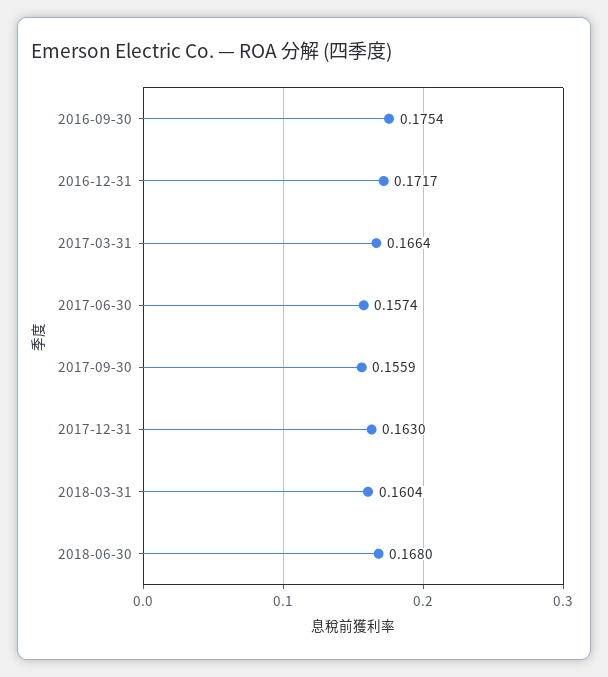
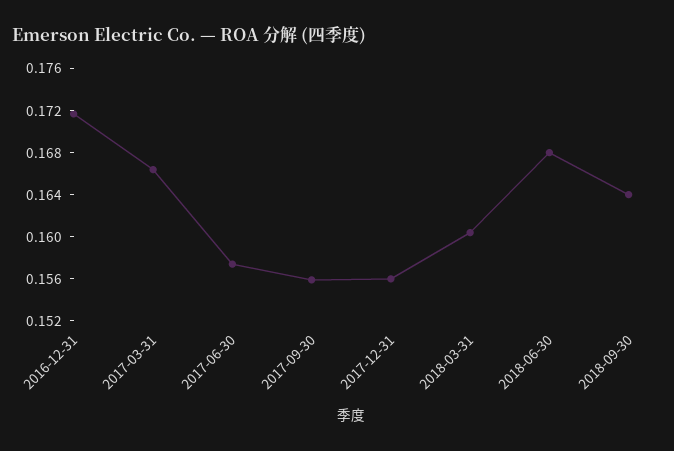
2016-09-30: 0.1754 -> none
2017-12-31: 0.163 -> 0.156
2018-09-30: none -> 0.164

